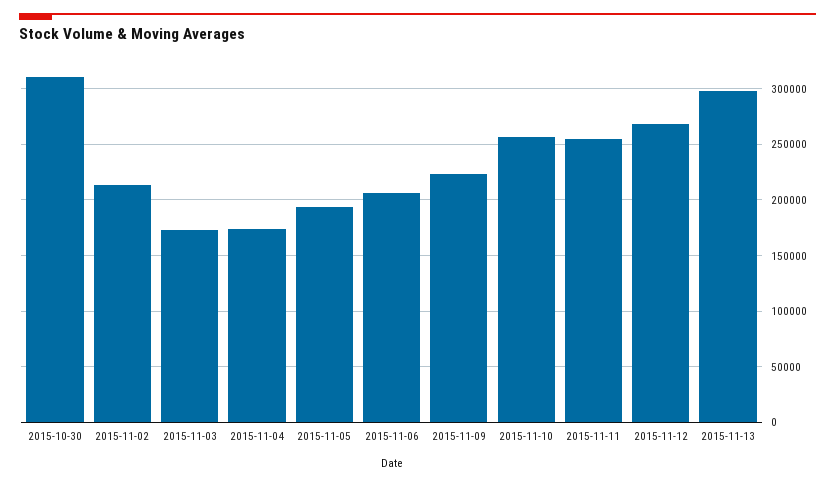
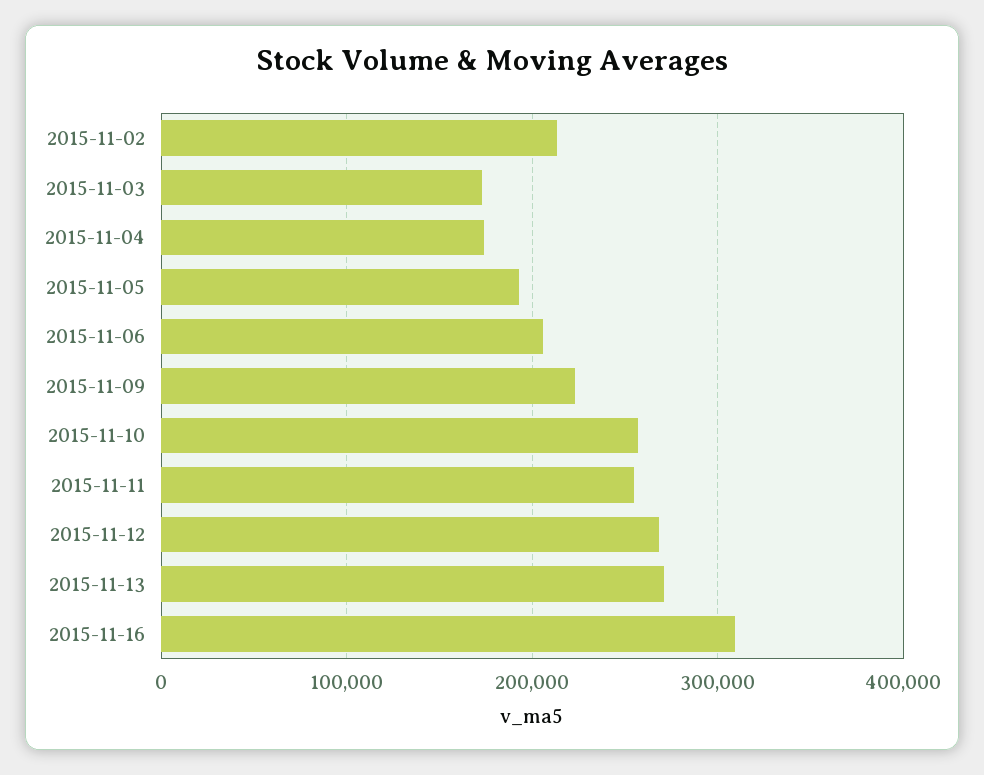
2015-10-30: 310000 -> none
2015-11-13: 300000 -> 270000
2015-11-16: none -> 310000

